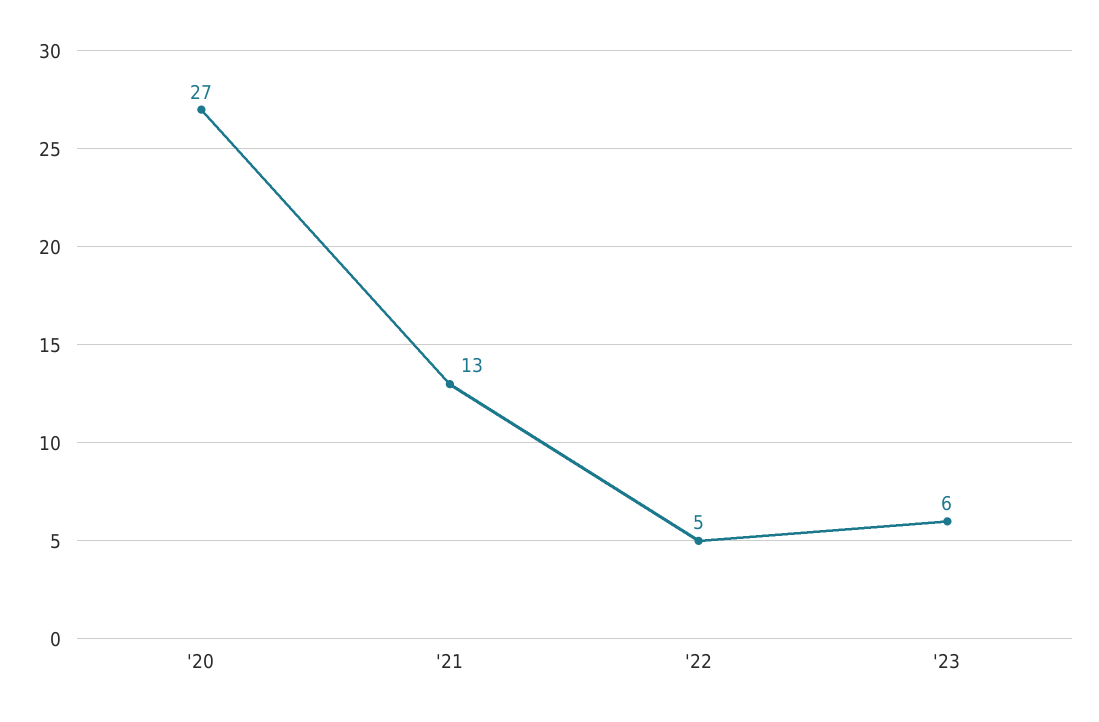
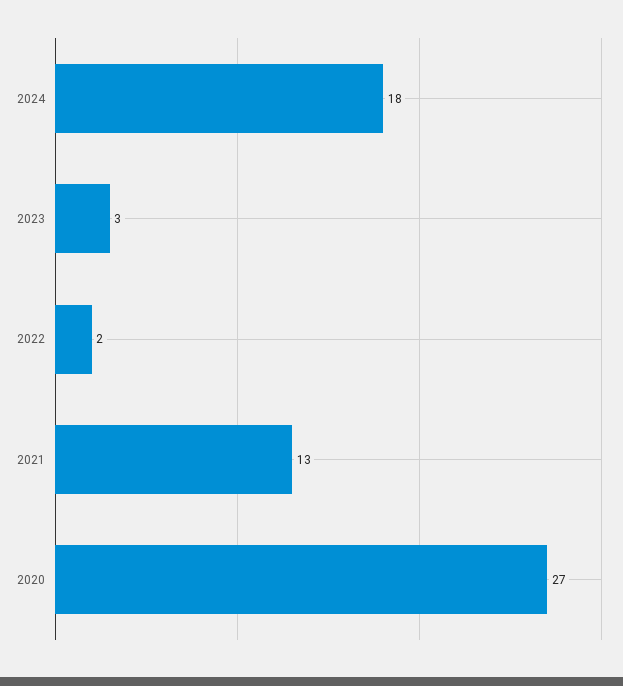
'22: 5 -> 2
'23: 6 -> 3
2024: none -> 18

